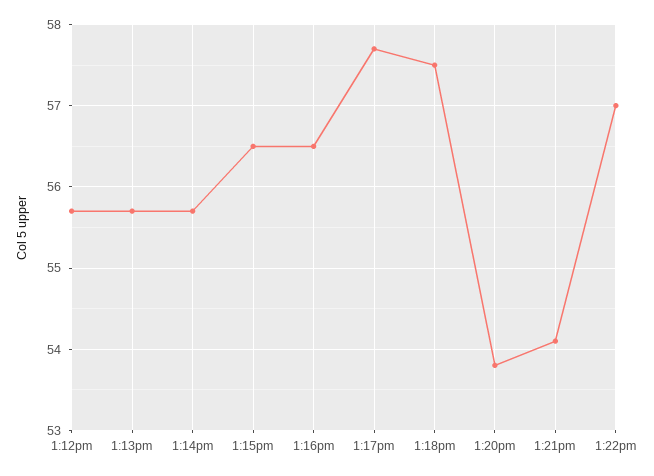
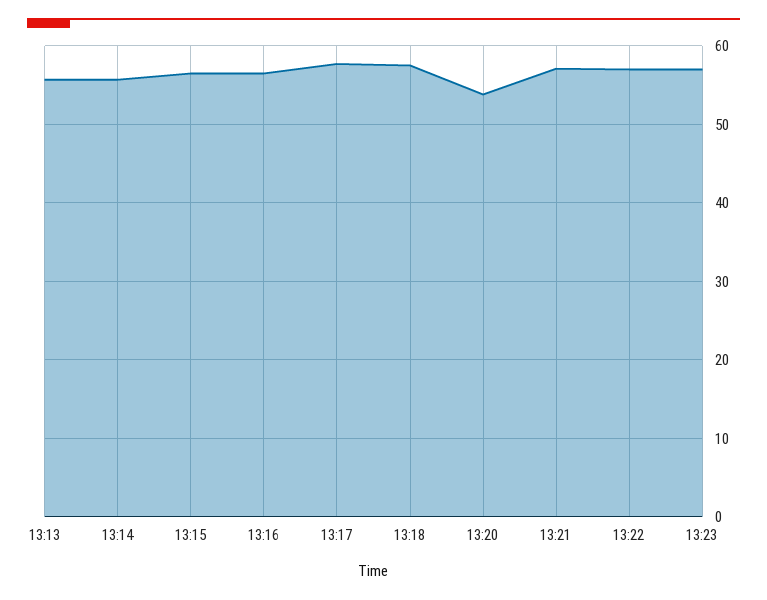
1:12pm: 55.7 -> none
1:21pm: 54.1 -> 57
13:23: none -> 57

